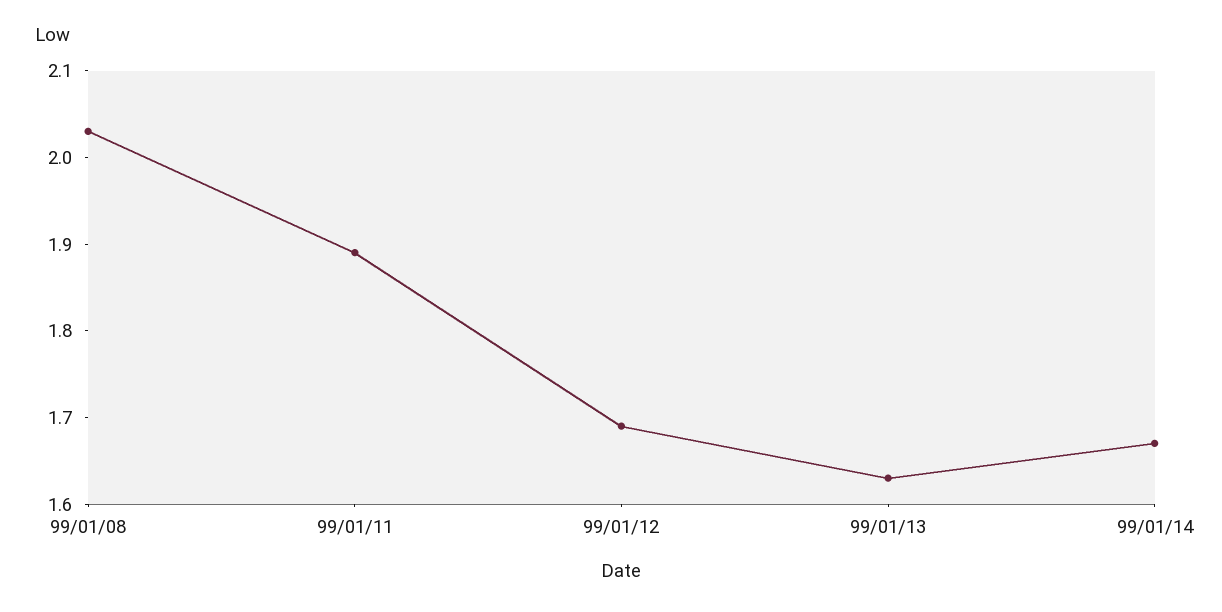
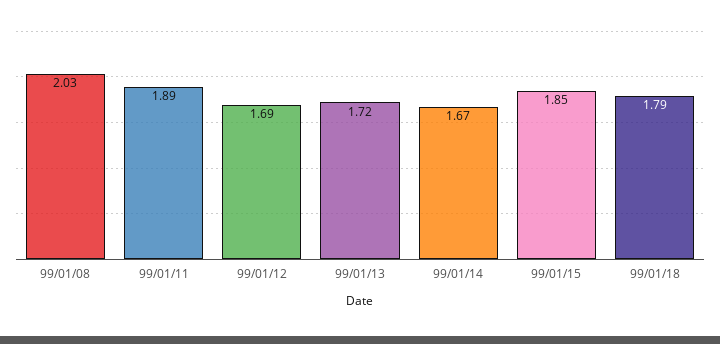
99/01/13: 1.63 -> 1.72
99/01/15: none -> 1.85
99/01/18: none -> 1.79

